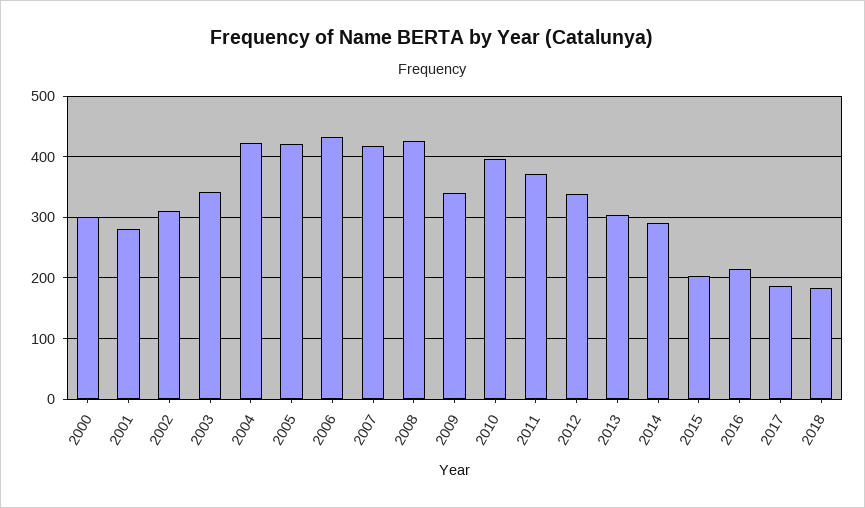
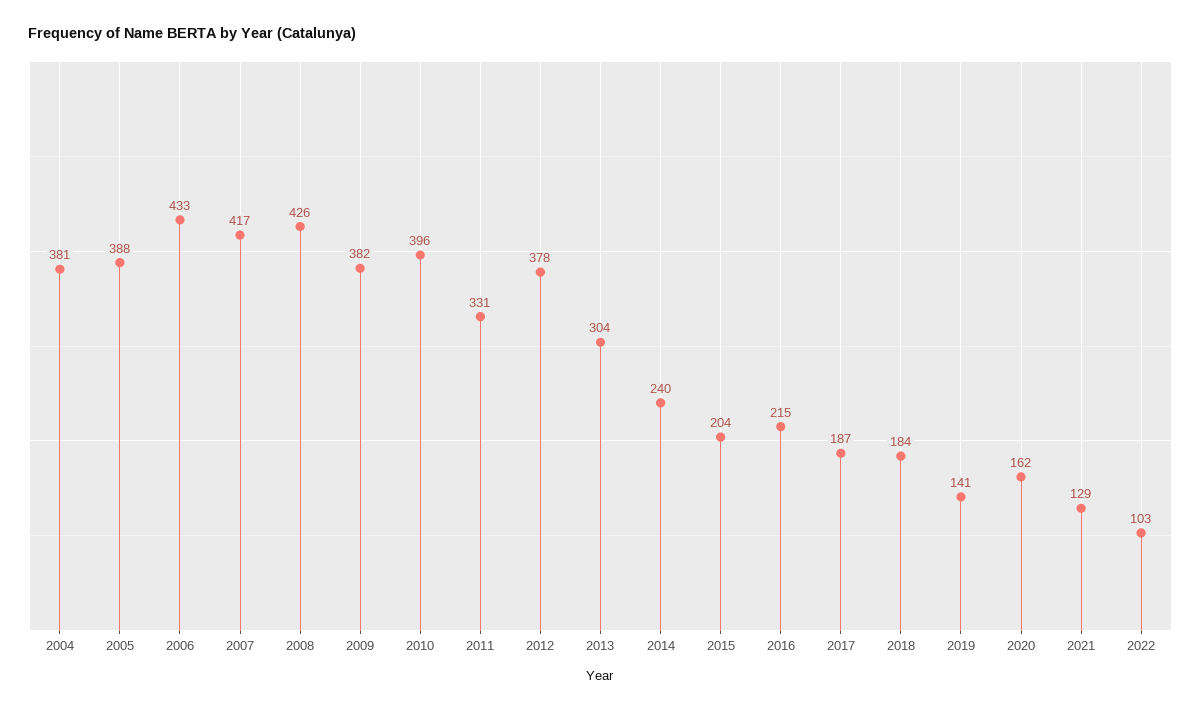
2000: 300 -> none
2001: 280 -> none
2002: 310 -> none
2003: 340 -> none
2004: 420 -> 381
2005: 420 -> 388
2009: 340 -> 382
2011: 370 -> 331
2012: 340 -> 378
2014: 290 -> 240
2019: none -> 141
2020: none -> 162
2021: none -> 129
2022: none -> 103

